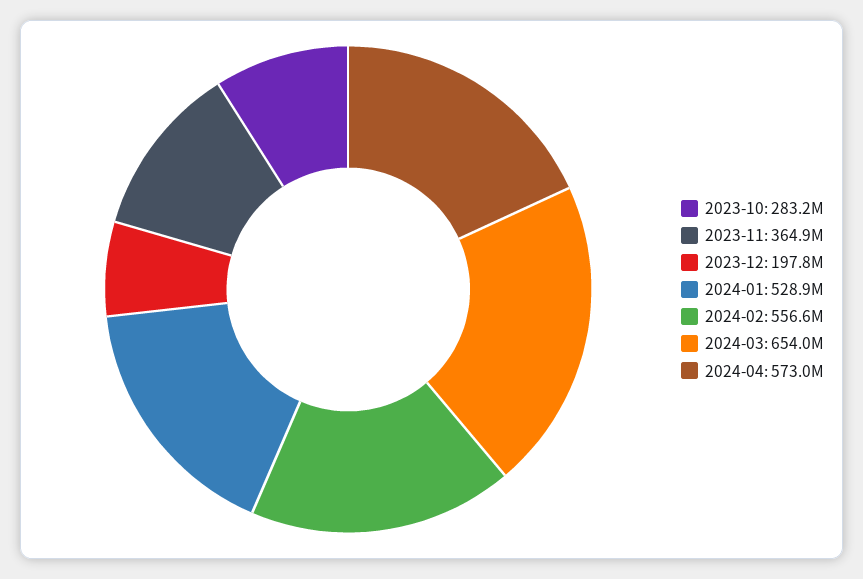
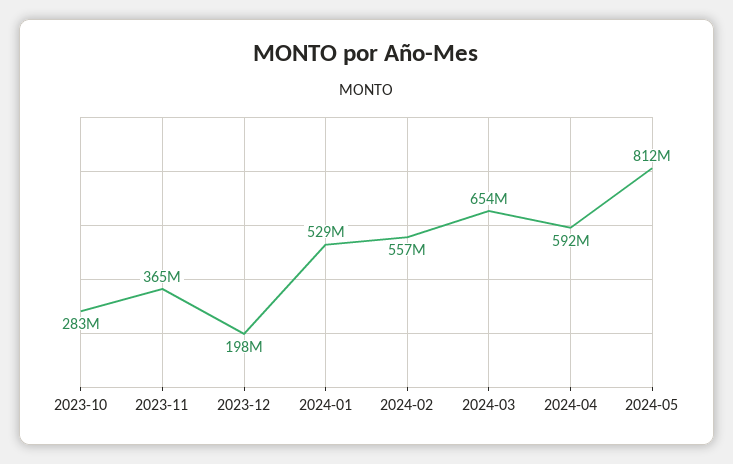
2024-04: 573000000 -> 592000000
2024-05: none -> 812000000

